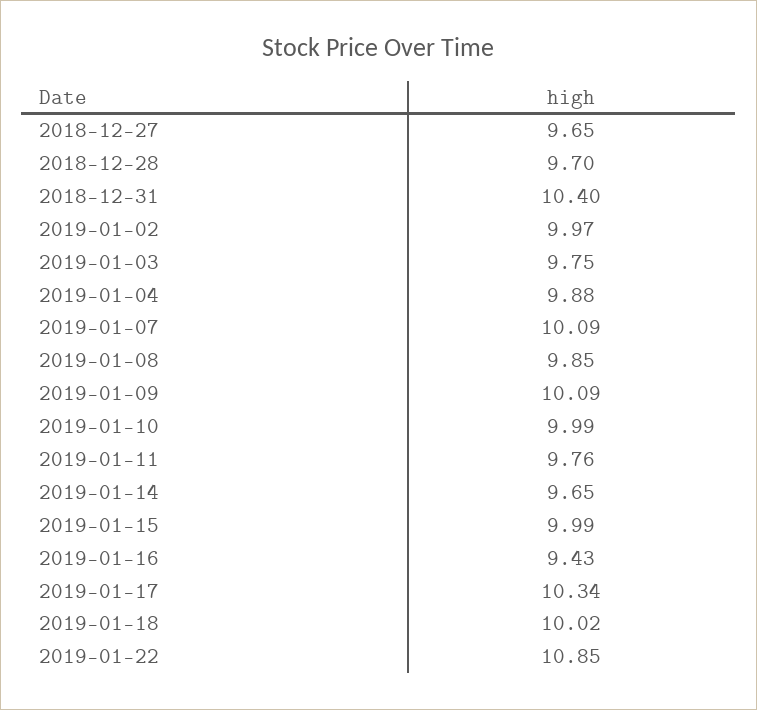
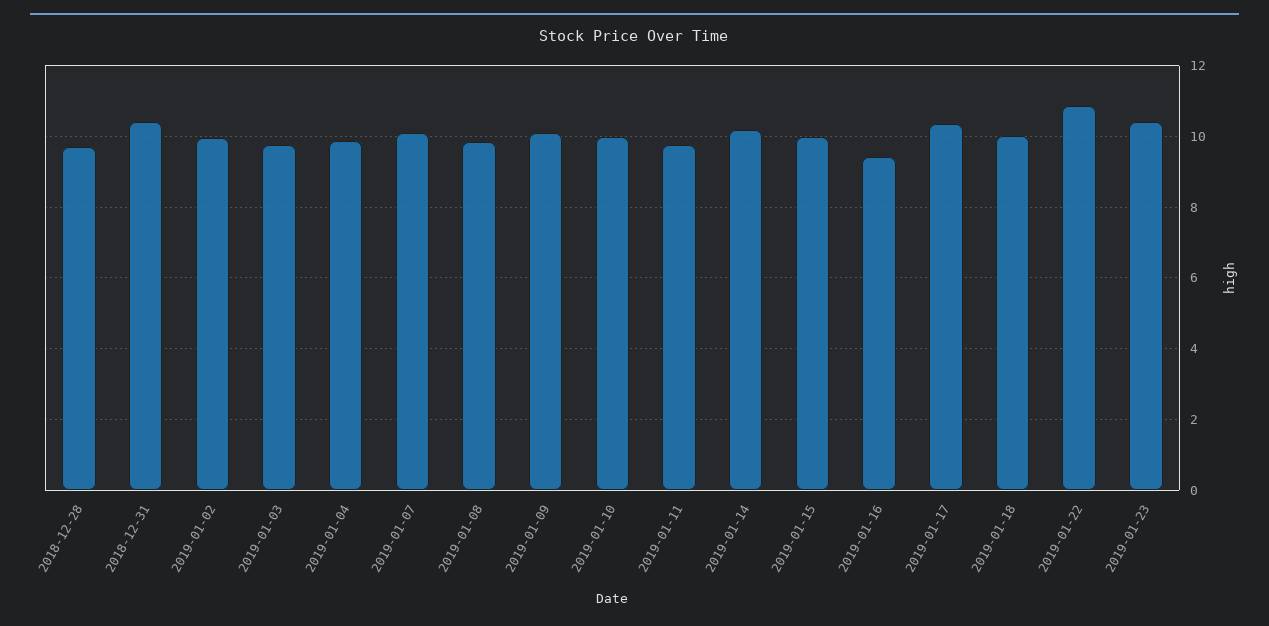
2018-12-27: 9.65 -> none
2019-01-14: 9.65 -> 10.2
2019-01-23: none -> 10.4

